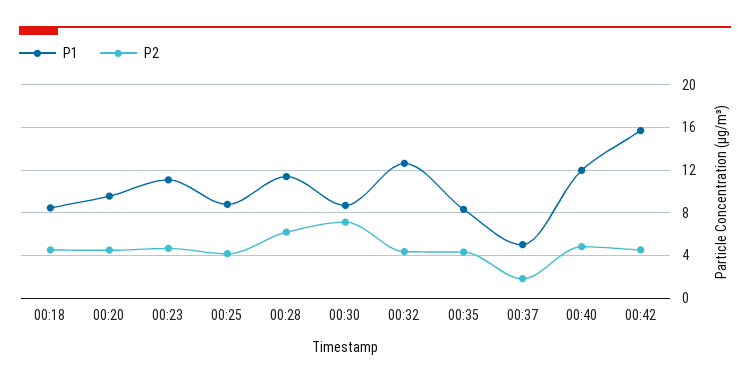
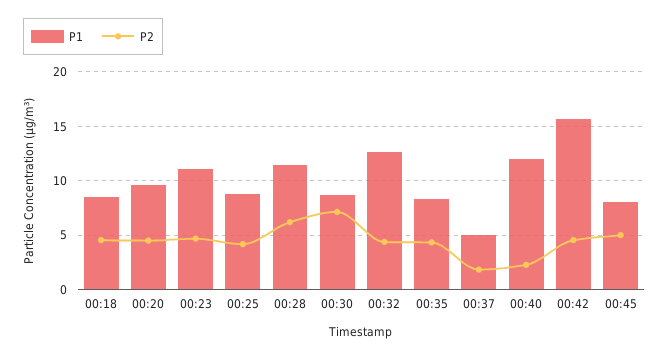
P2, 00:40: 5 -> 2
P1, 00:45: none -> 8
P2, 00:45: none -> 5

